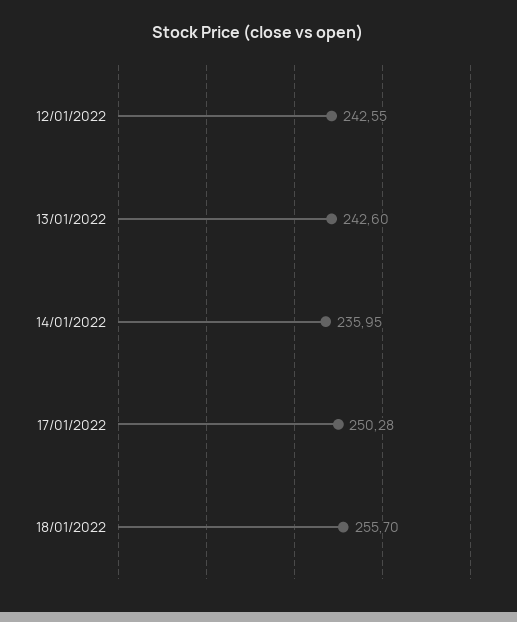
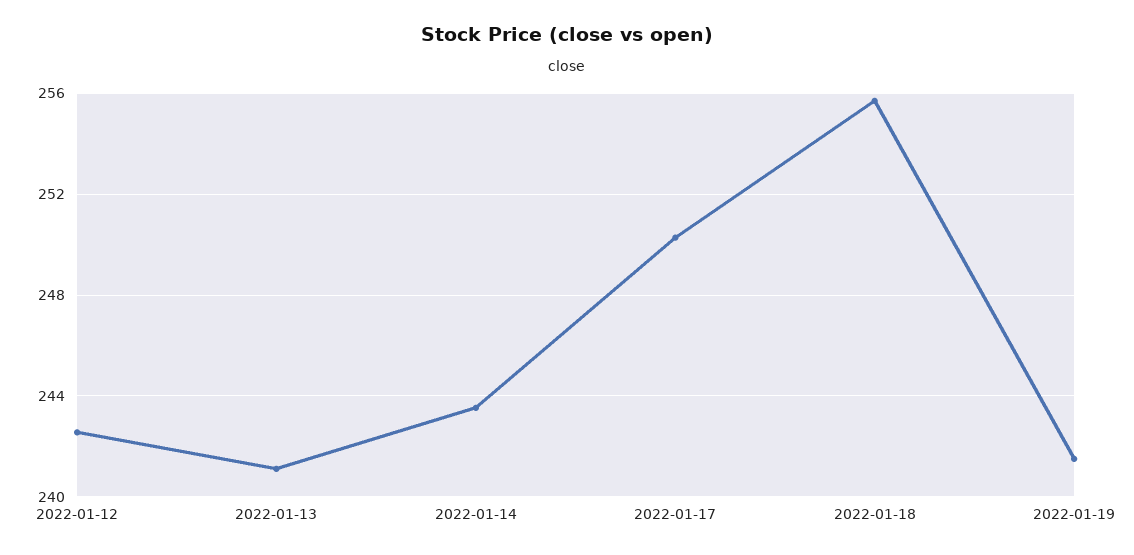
13/01/2022: 242.6 -> 241
14/01/2022: 235.95 -> 243.5
2022-01-19: none -> 241.5

